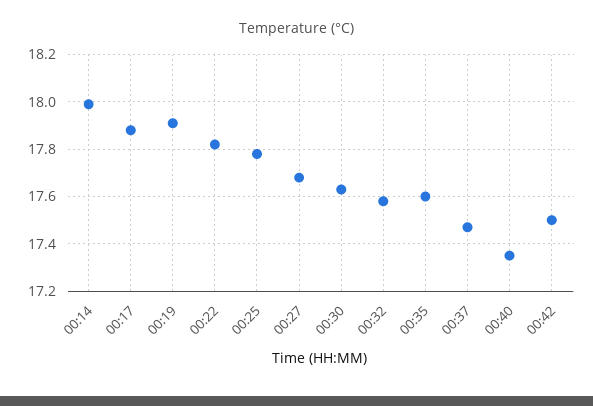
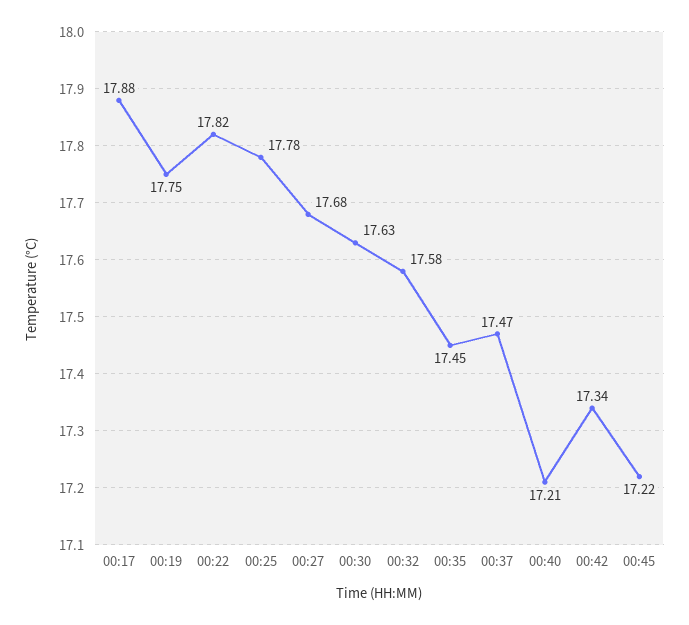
00:14: 18 -> none
00:19: 17.9 -> 17.75
00:35: 17.6 -> 17.45
00:40: 17.35 -> 17.21
00:42: 17.5 -> 17.34
00:45: none -> 17.22

